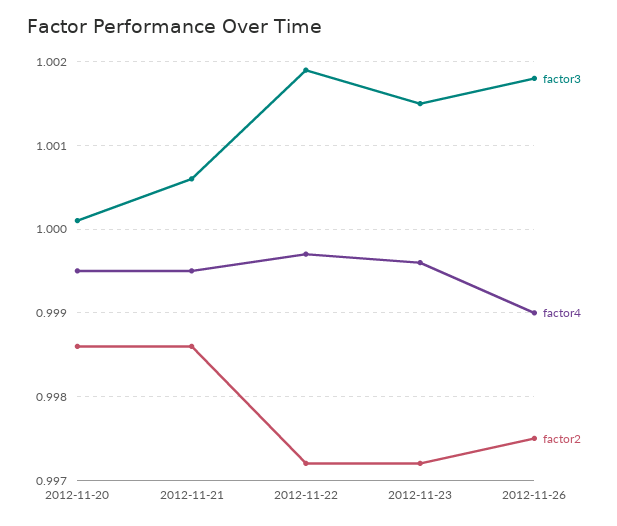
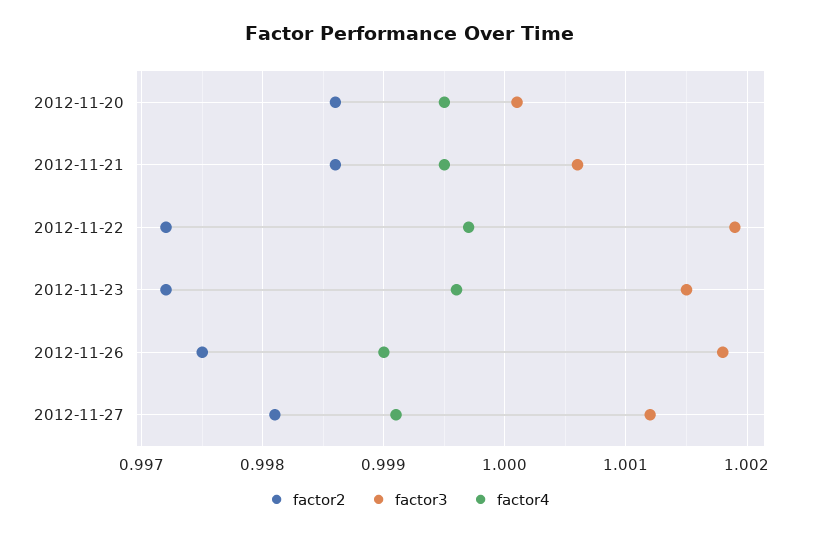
factor2, 2012-11-27: none -> 0.9981
factor3, 2012-11-27: none -> 1.0012
factor4, 2012-11-27: none -> 0.9991

